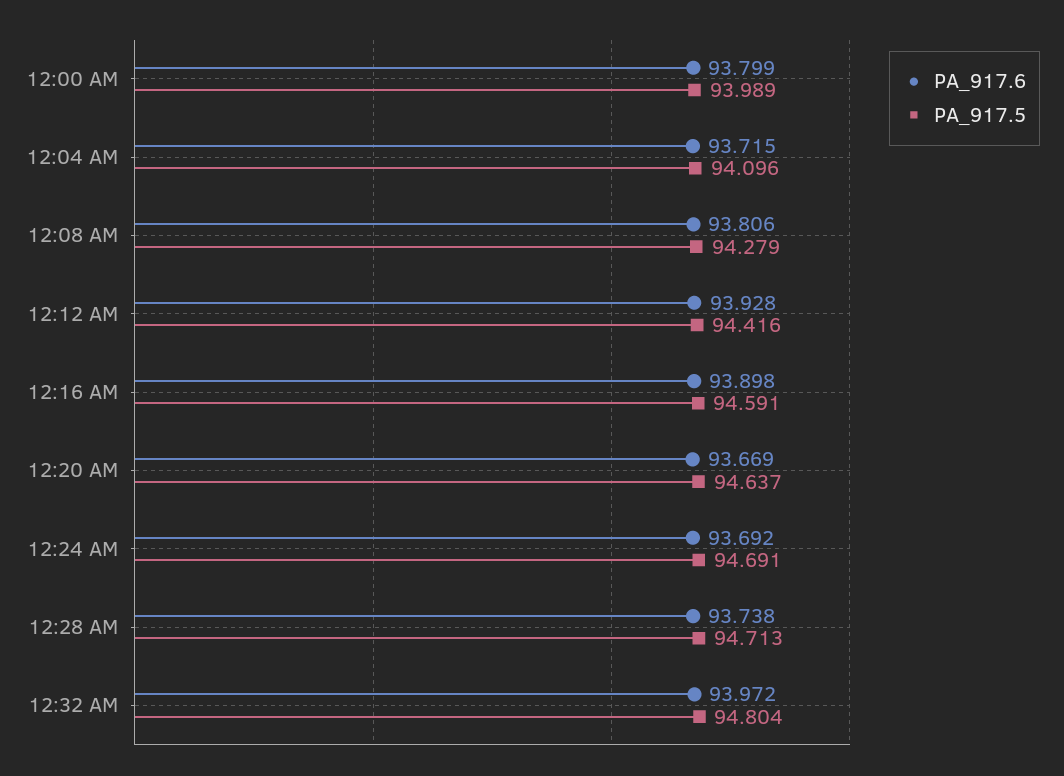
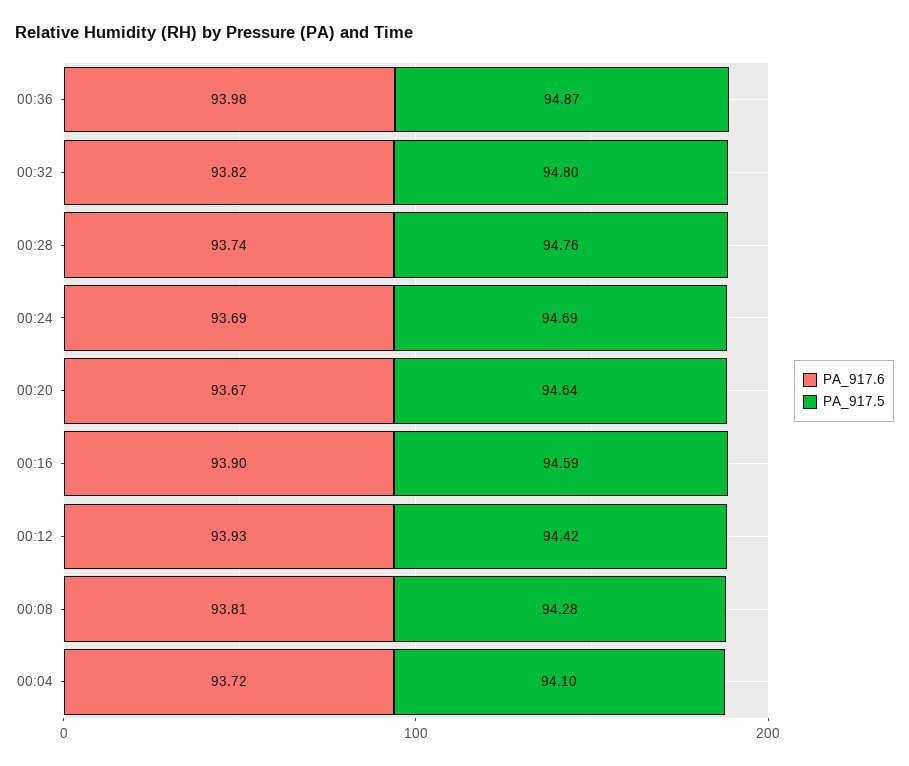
PA_917.6, 12:00 AM: 93.799 -> none
PA_917.5, 12:00 AM: 93.989 -> none
PA_917.5, 12:28 AM: 94.713 -> 94.76
PA_917.6, 12:32 AM: 93.972 -> 93.82
PA_917.6, 00:36: none -> 93.98
PA_917.5, 00:36: none -> 94.87

